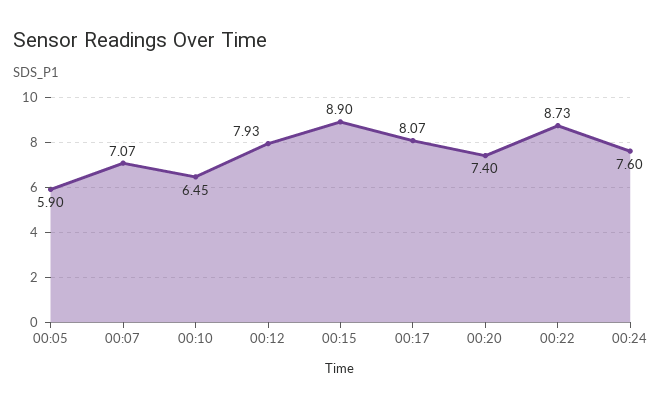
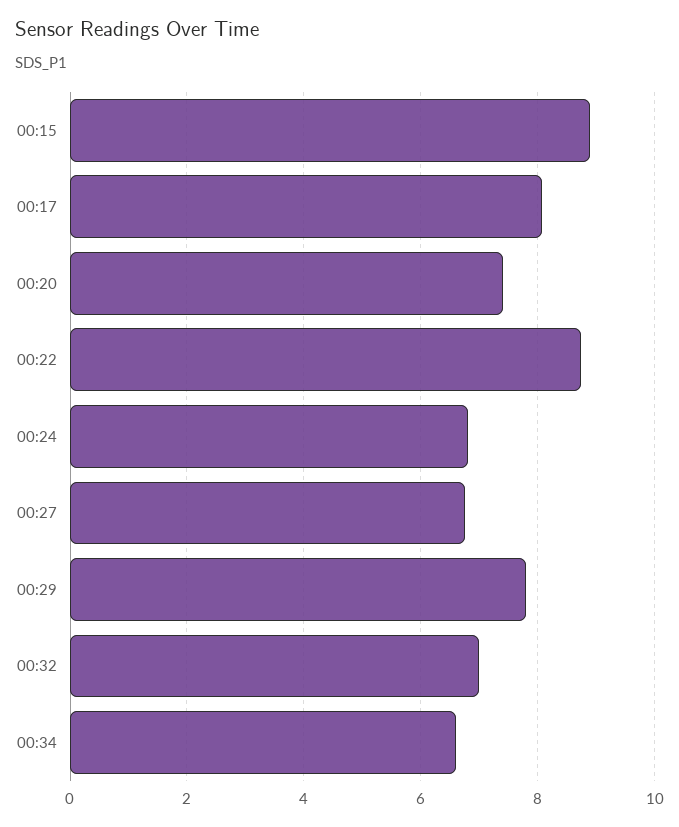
00:05: 5.9 -> none
00:07: 7.07 -> none
00:10: 6.45 -> none
00:12: 7.93 -> none
00:24: 7.6 -> 6.8
00:27: none -> 6.8
00:29: none -> 7.8
00:32: none -> 7
00:34: none -> 6.6

